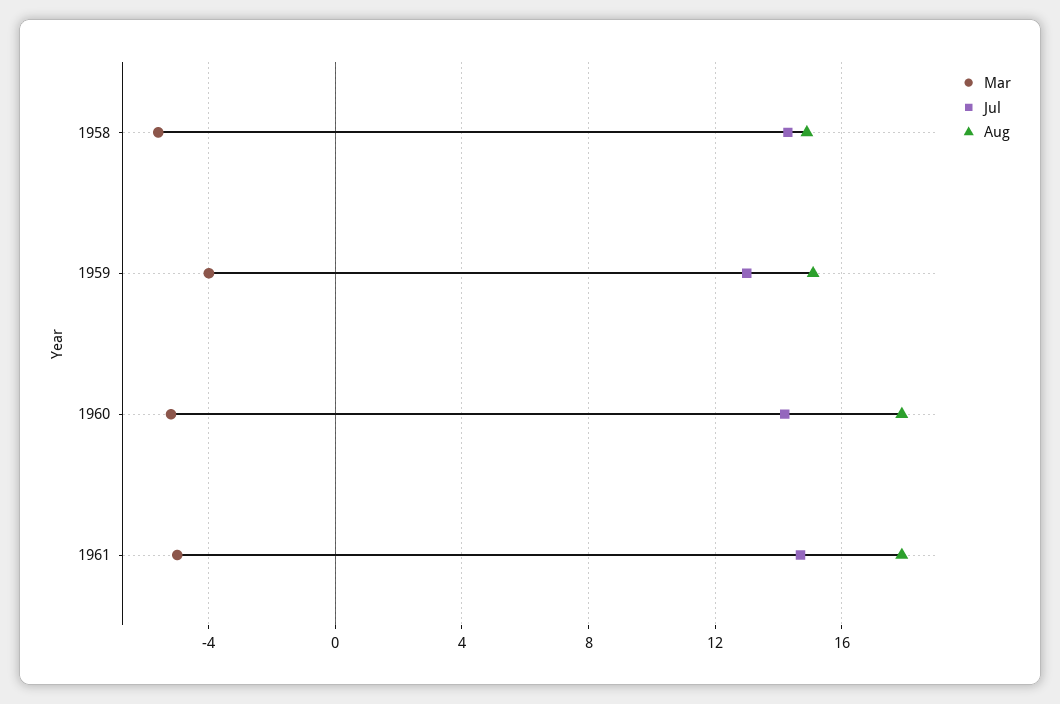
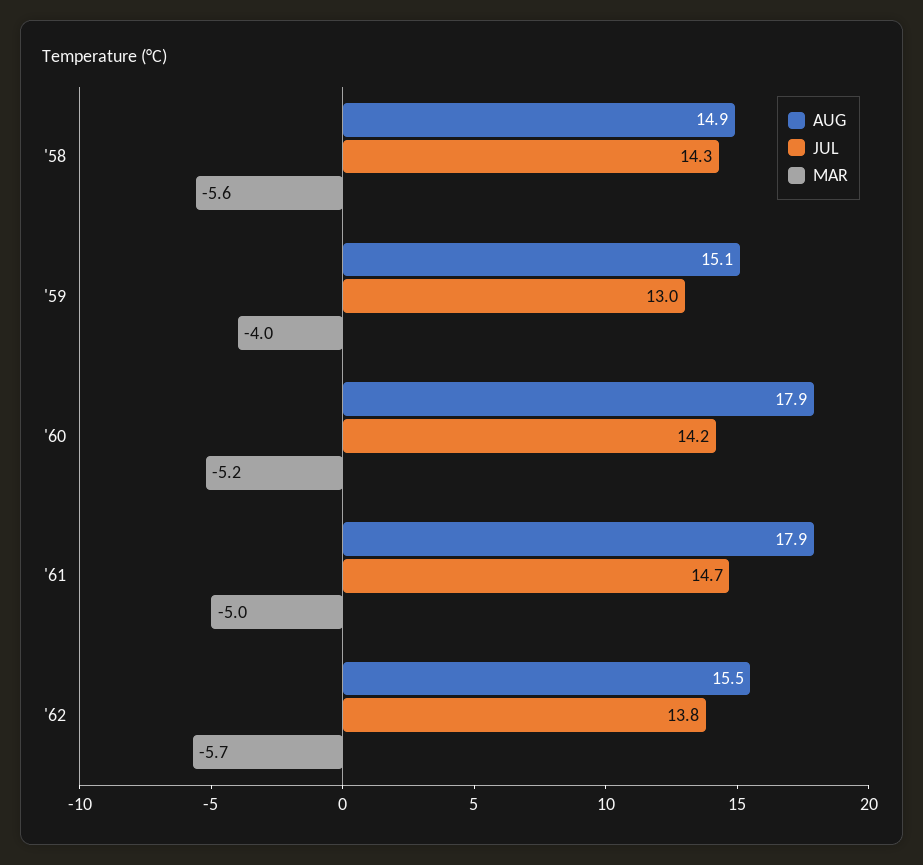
Aug, '62: none -> 15.5
Jul, '62: none -> 13.8
Mar, '62: none -> -5.7

